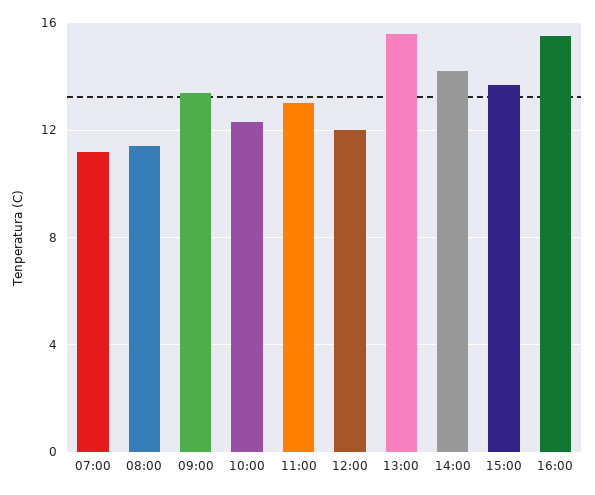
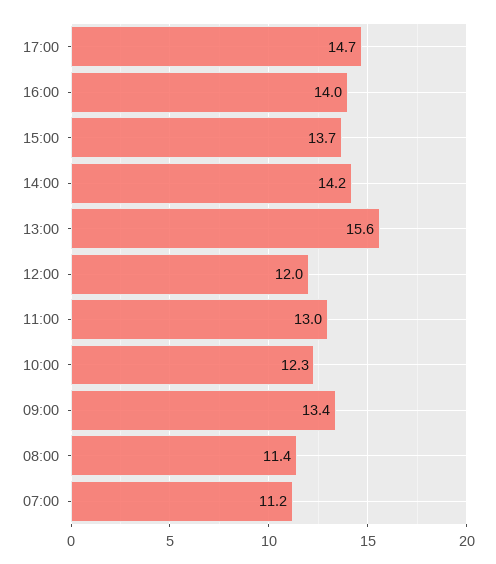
16:00: 15.5 -> 14
17:00: none -> 14.7

